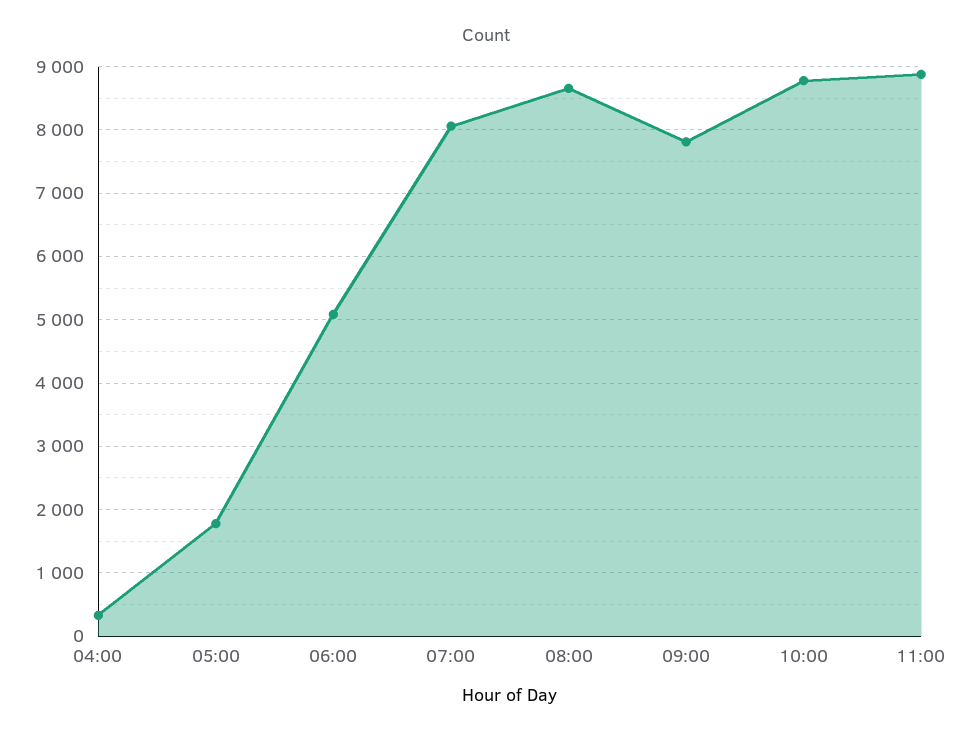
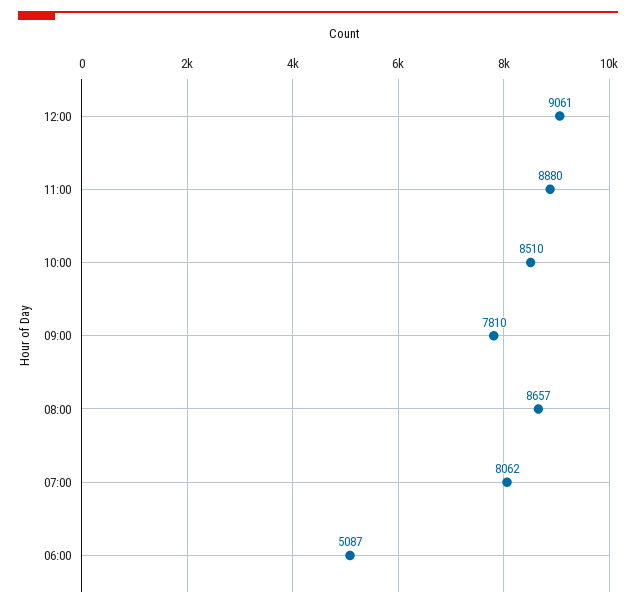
04:00: 300 -> none
05:00: 1800 -> none
10:00: 8800 -> 8510
12:00: none -> 9061

